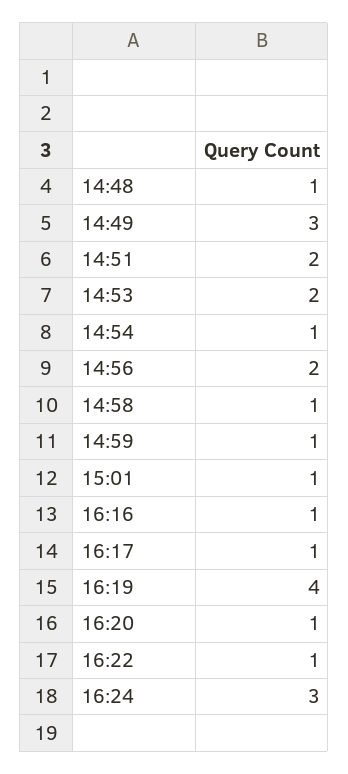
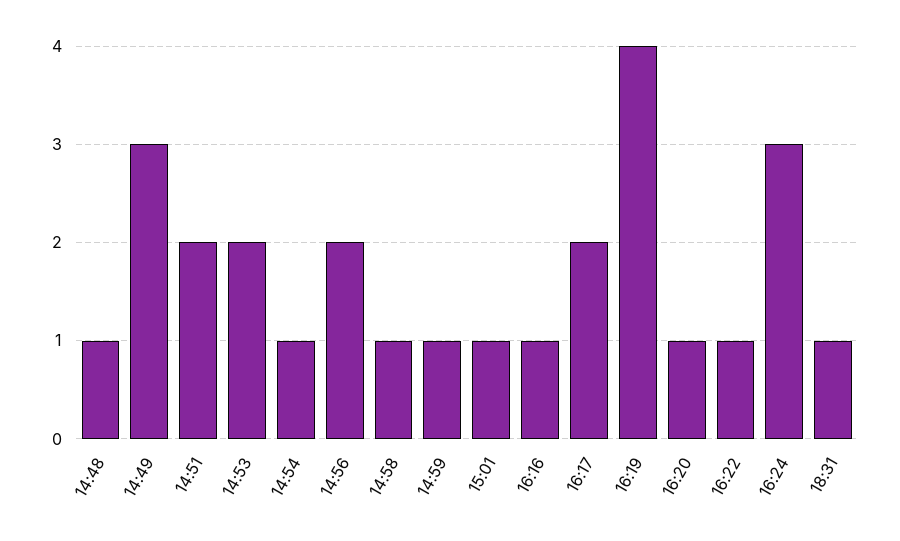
16:17: 1 -> 2
18:31: none -> 1

